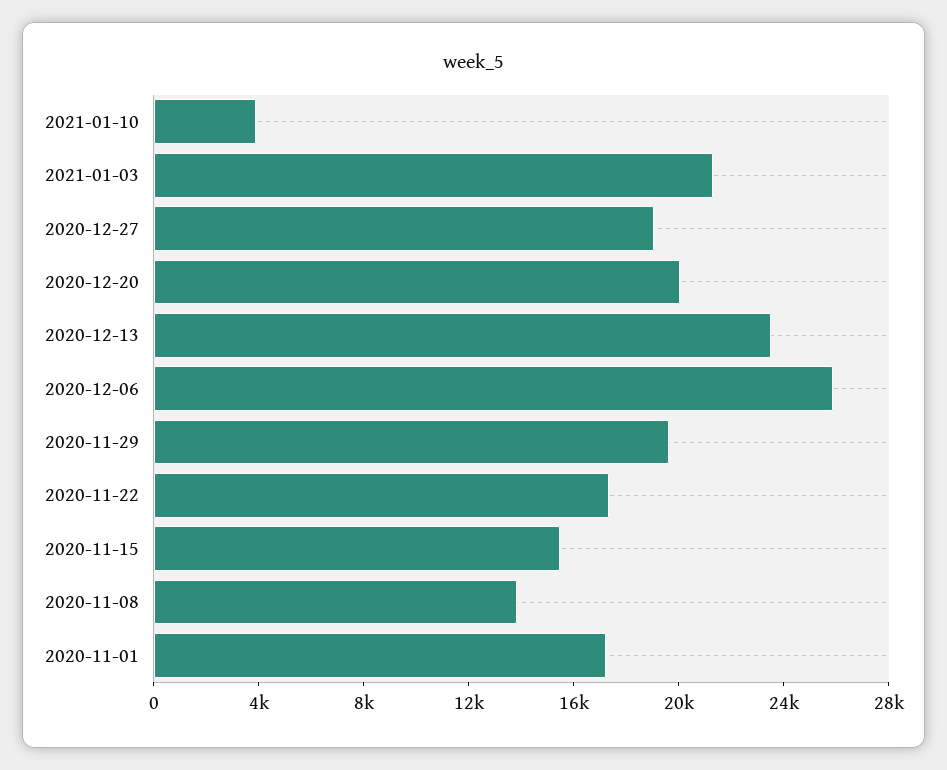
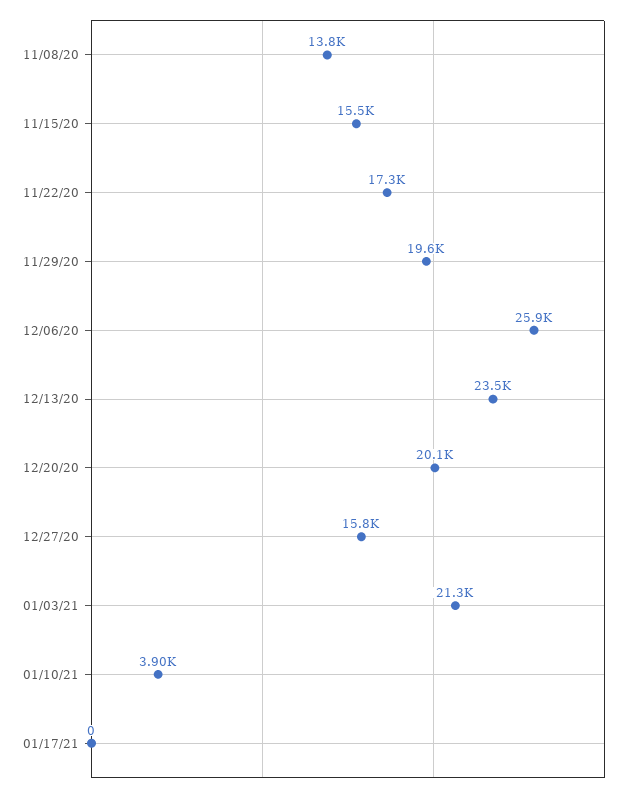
2020-12-27: 19000 -> 15800
2020-11-01: 17000 -> none
01/17/21: none -> 0

